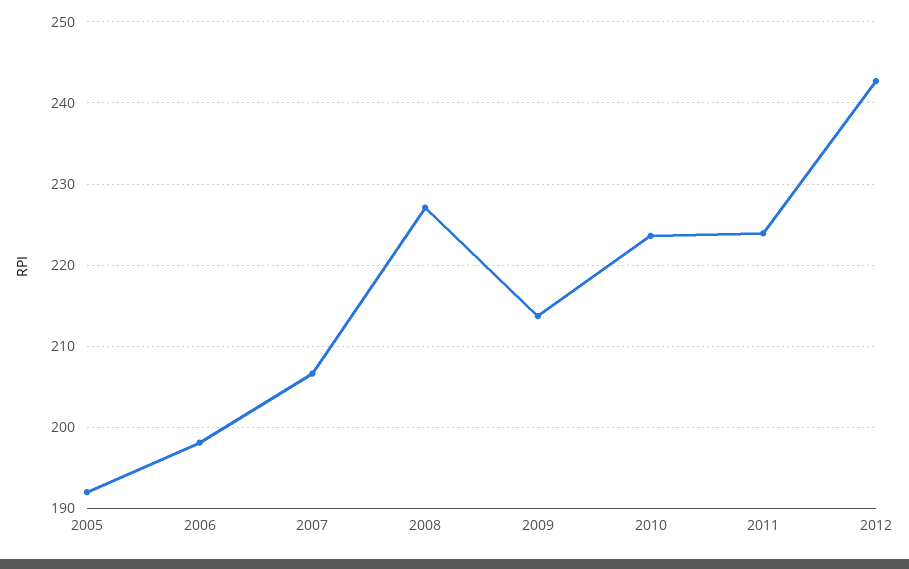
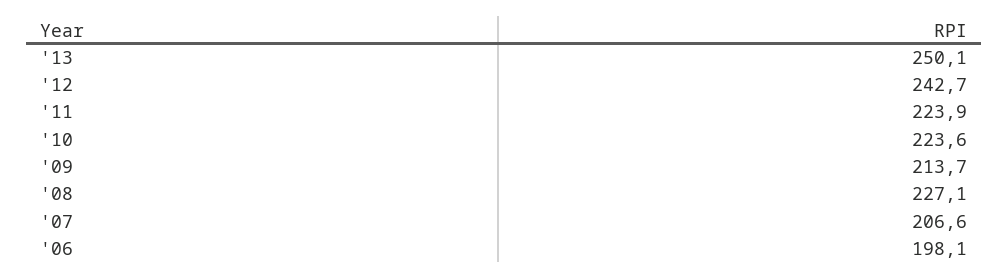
2005: 192 -> none
'13: none -> 250.1

